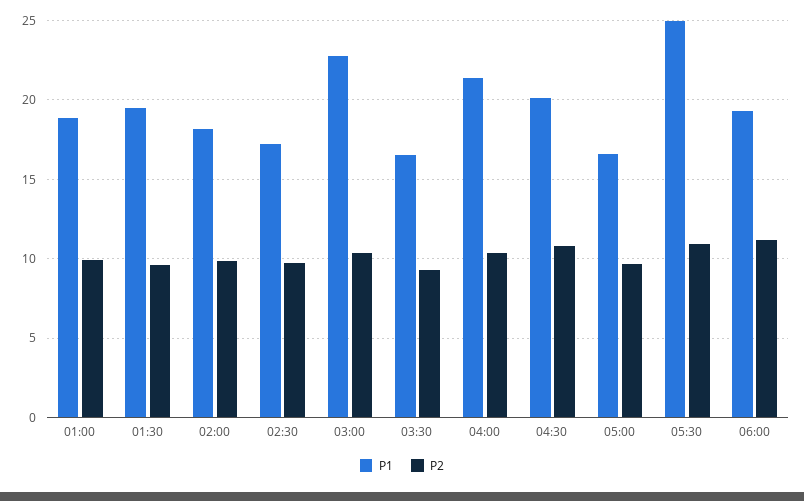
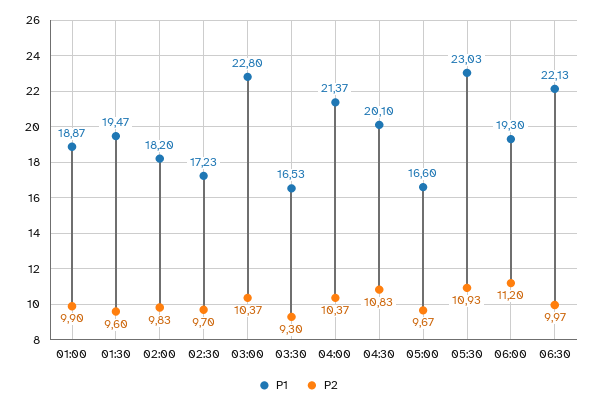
P1, 05:30: 25 -> 23.03
P1, 06:30: none -> 22.13
P2, 06:30: none -> 9.97

